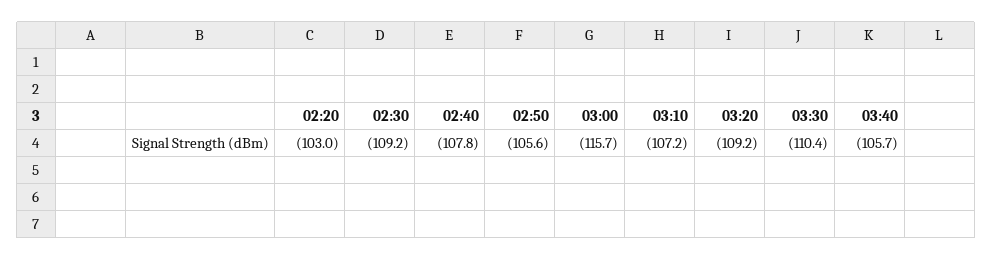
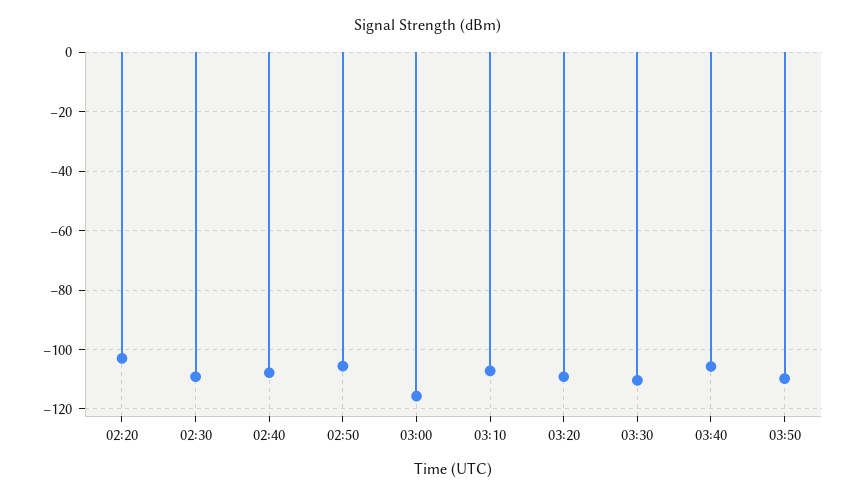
03:50: none -> -110

